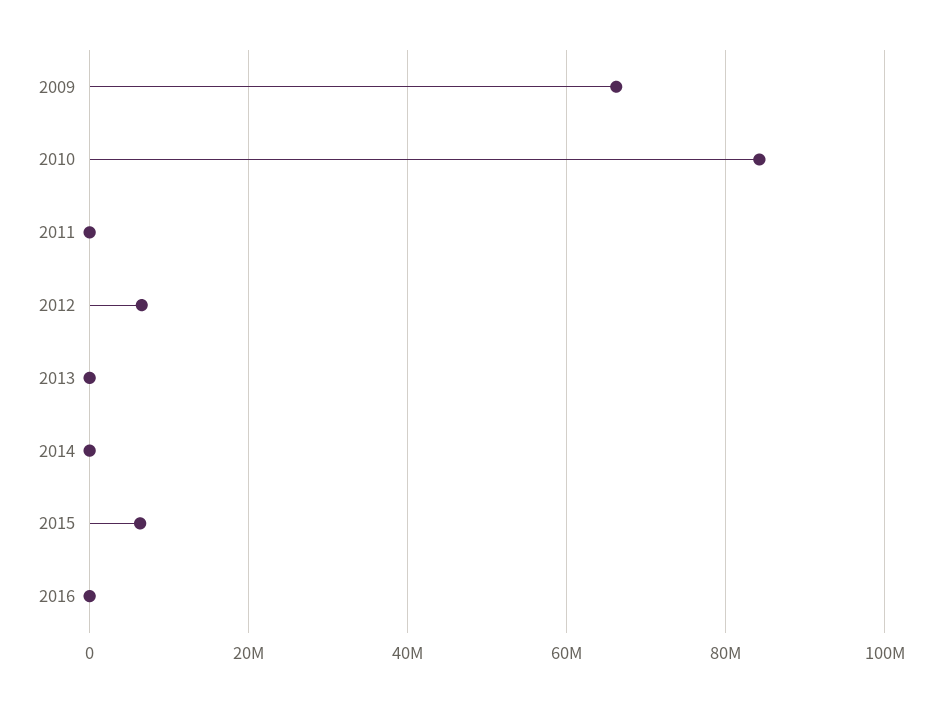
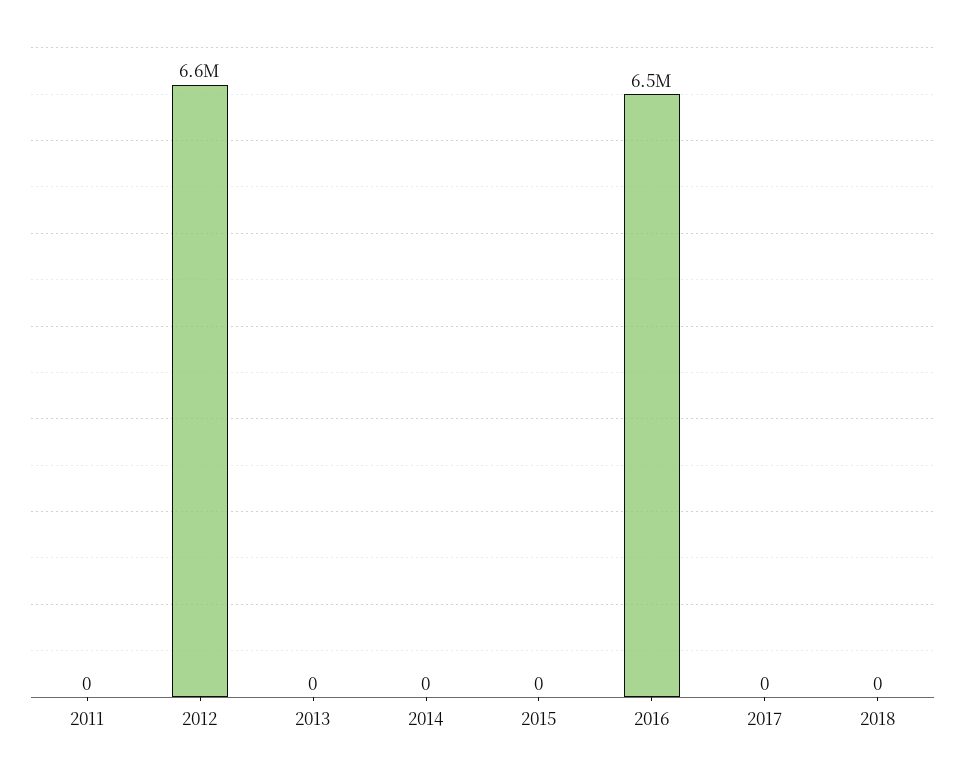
2009: 66000000 -> none
2010: 84000000 -> none
2015: 6000000 -> 0
2016: 0 -> 6500000
2017: none -> 0
2018: none -> 0

